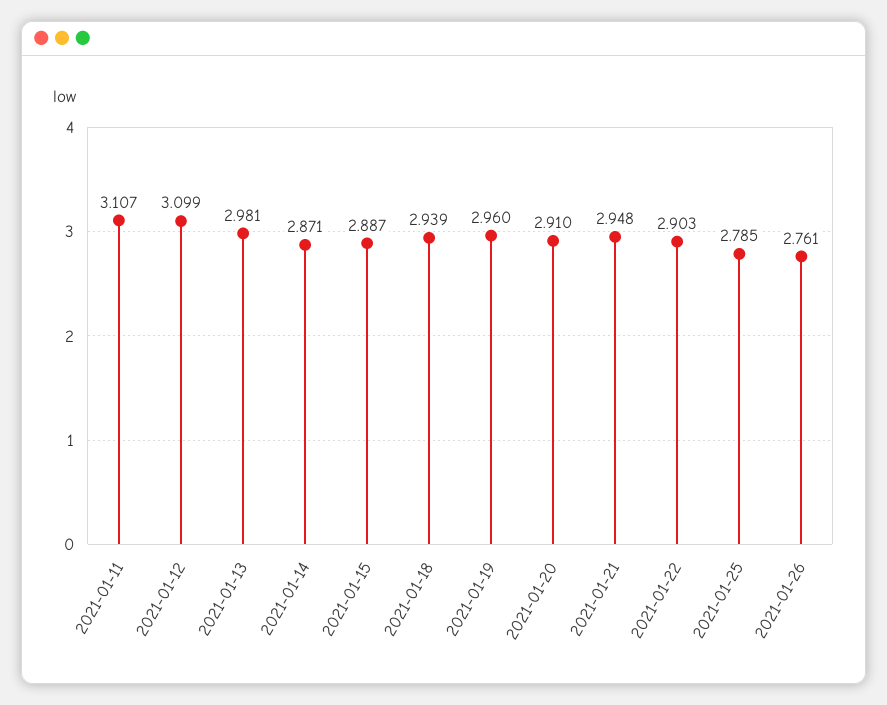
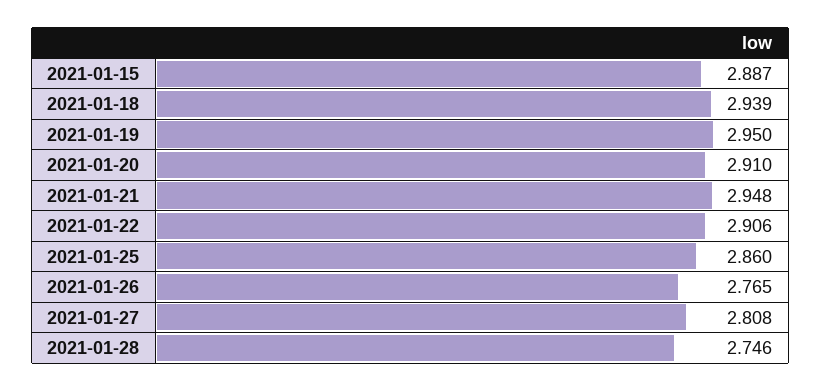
2021-01-11: 3.107 -> none
2021-01-12: 3.099 -> none
2021-01-13: 2.981 -> none
2021-01-14: 2.871 -> none
2021-01-19: 2.96 -> 2.95
2021-01-22: 2.903 -> 2.906
2021-01-25: 2.785 -> 2.86
2021-01-26: 2.761 -> 2.765
2021-01-27: none -> 2.808
2021-01-28: none -> 2.746

